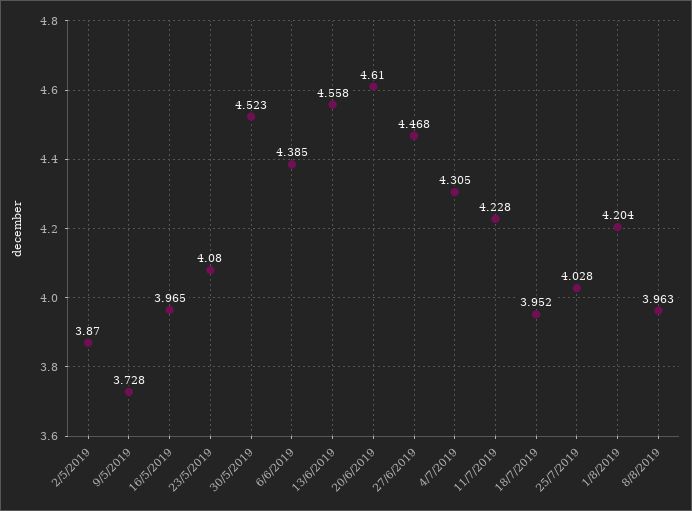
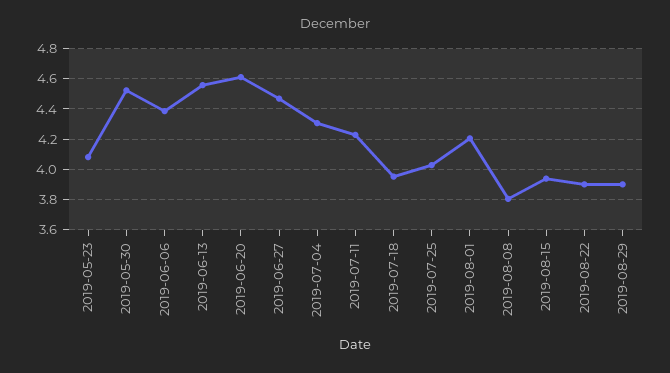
2/5/2019: 3.87 -> none
9/5/2019: 3.728 -> none
16/5/2019: 3.965 -> none
8/8/2019: 3.963 -> 3.8
2019-08-15: none -> 3.95
2019-08-22: none -> 3.9
2019-08-29: none -> 3.9

